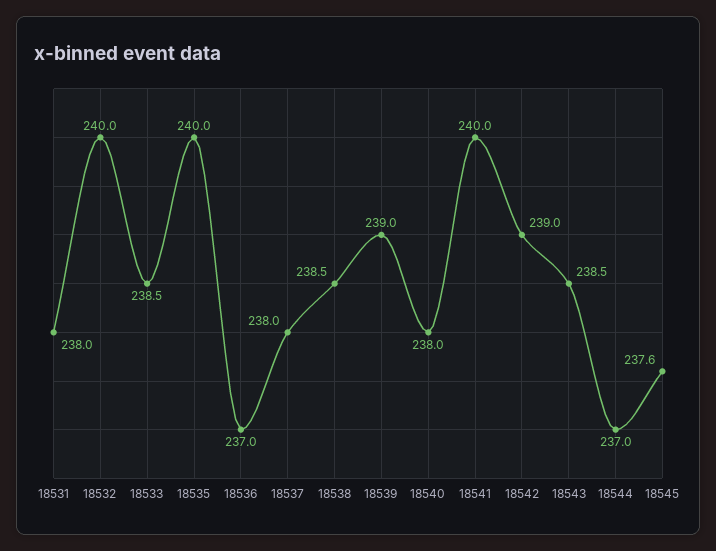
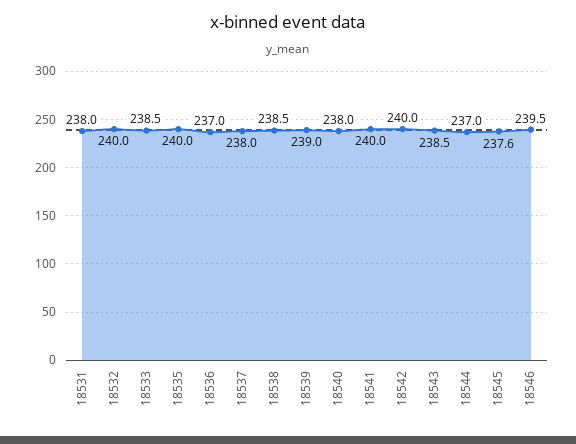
18542: 239 -> 240
18546: none -> 239.5

